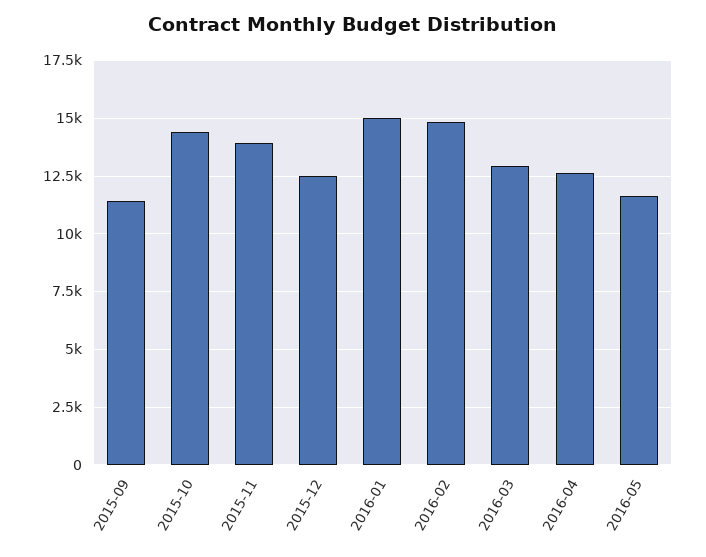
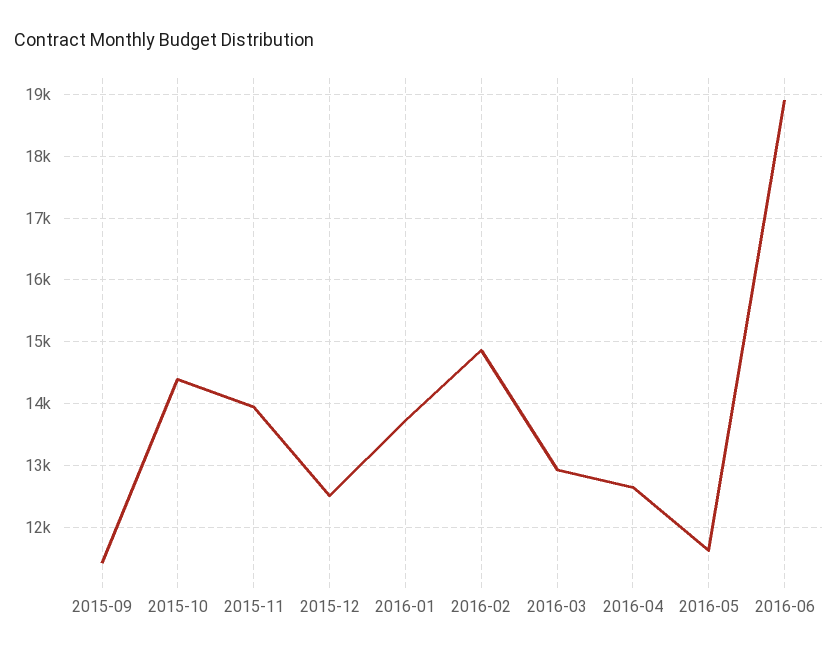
2016-01: 15000 -> 13700
2016-06: none -> 18900

